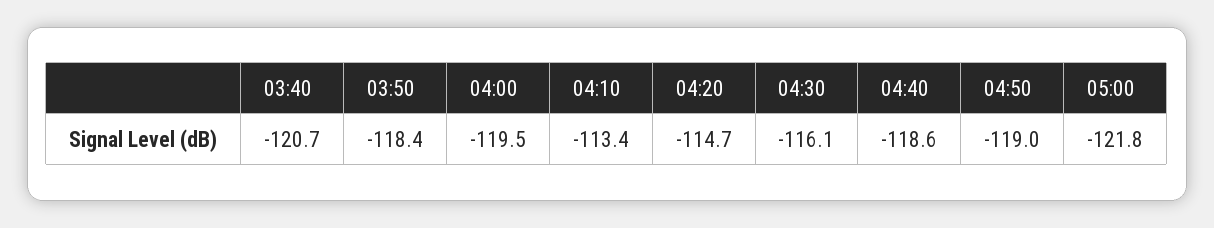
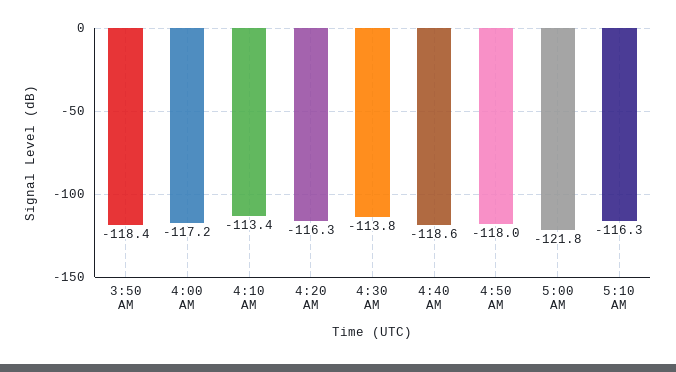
03:40: -120.7 -> none
04:00: -119.5 -> -117.2
04:20: -114.7 -> -116.3
04:30: -116.1 -> -113.8
04:50: -119 -> -118
5:10 AM: none -> -116.3

